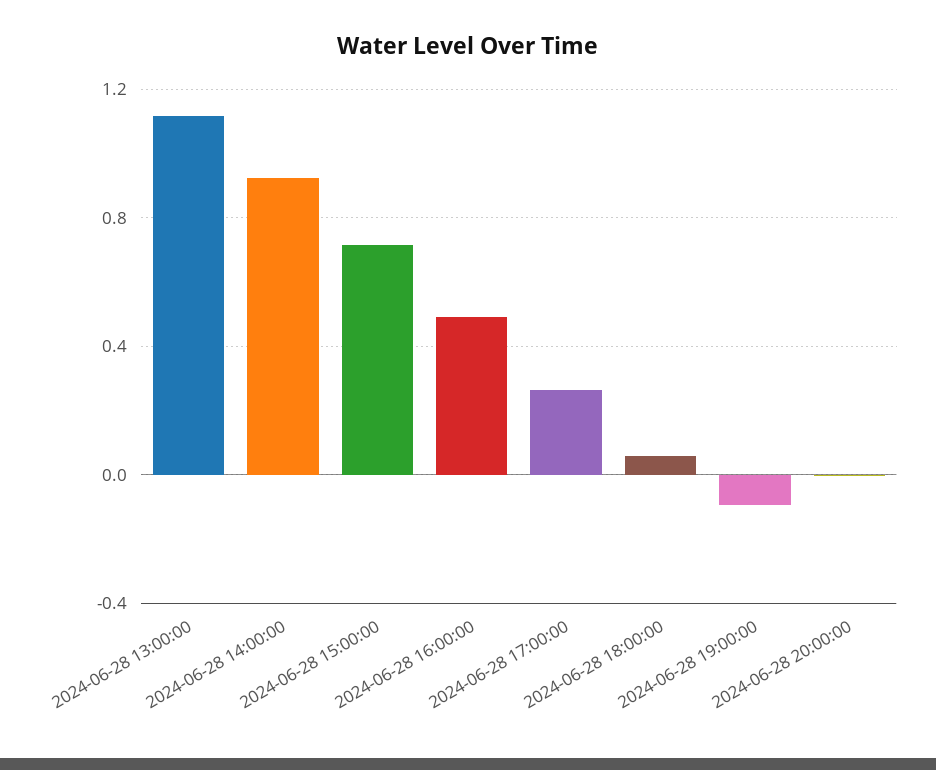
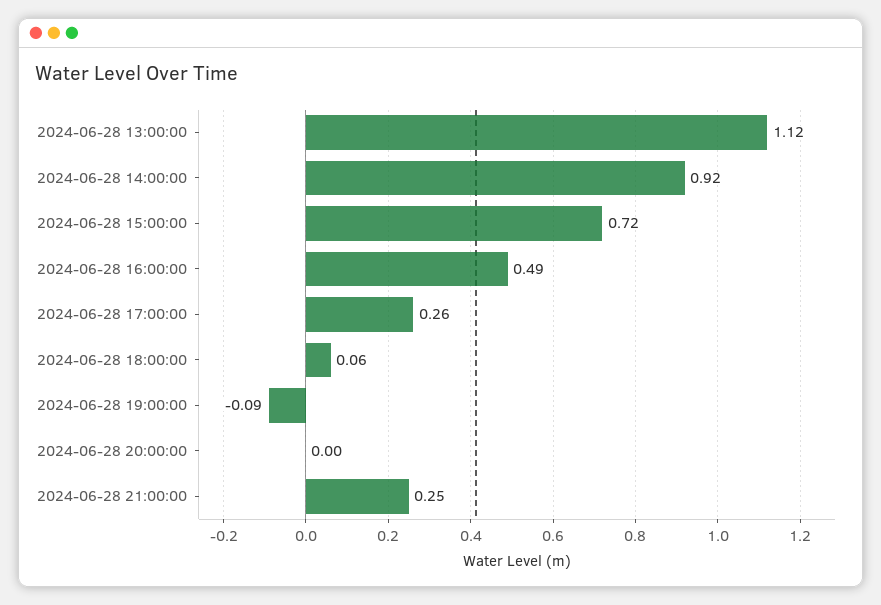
2024-06-28 21:00:00: none -> 0.25

